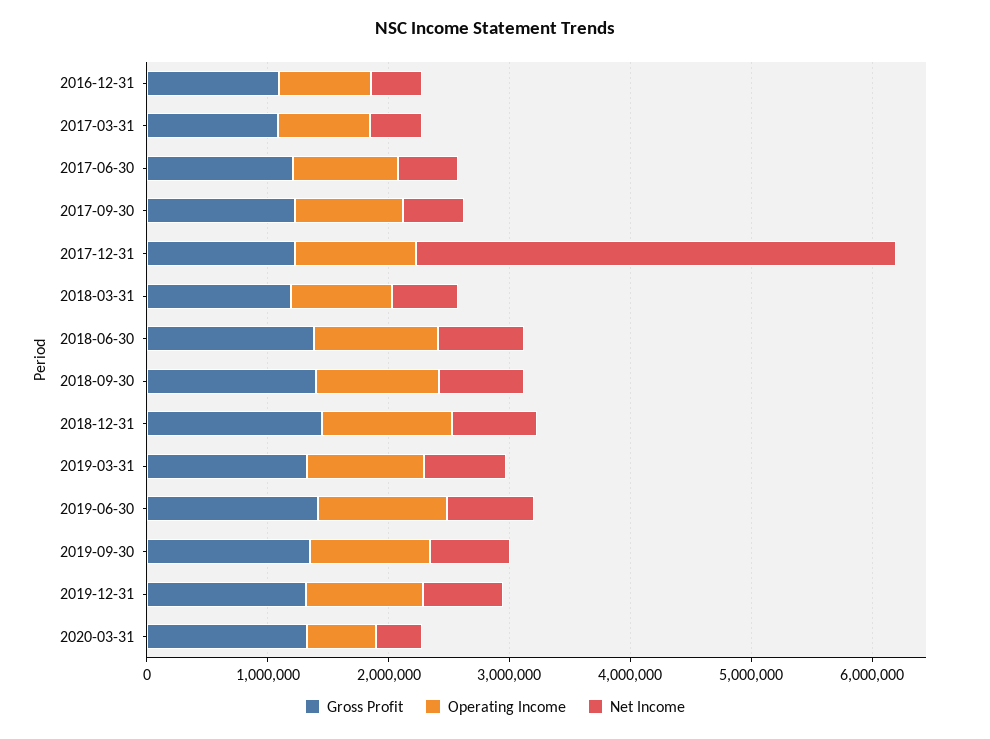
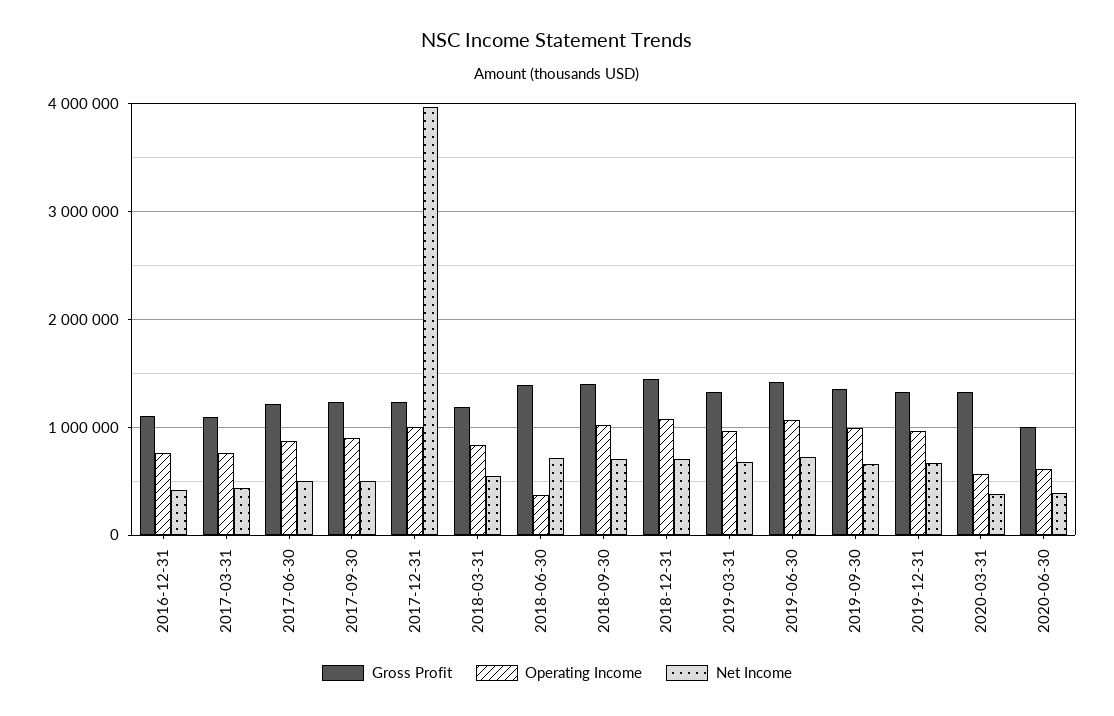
Operating Income, 2018-06-30: 1000000 -> 400000
Gross Profit, 2020-06-30: none -> 1000000
Operating Income, 2020-06-30: none -> 600000
Net Income, 2020-06-30: none -> 400000

